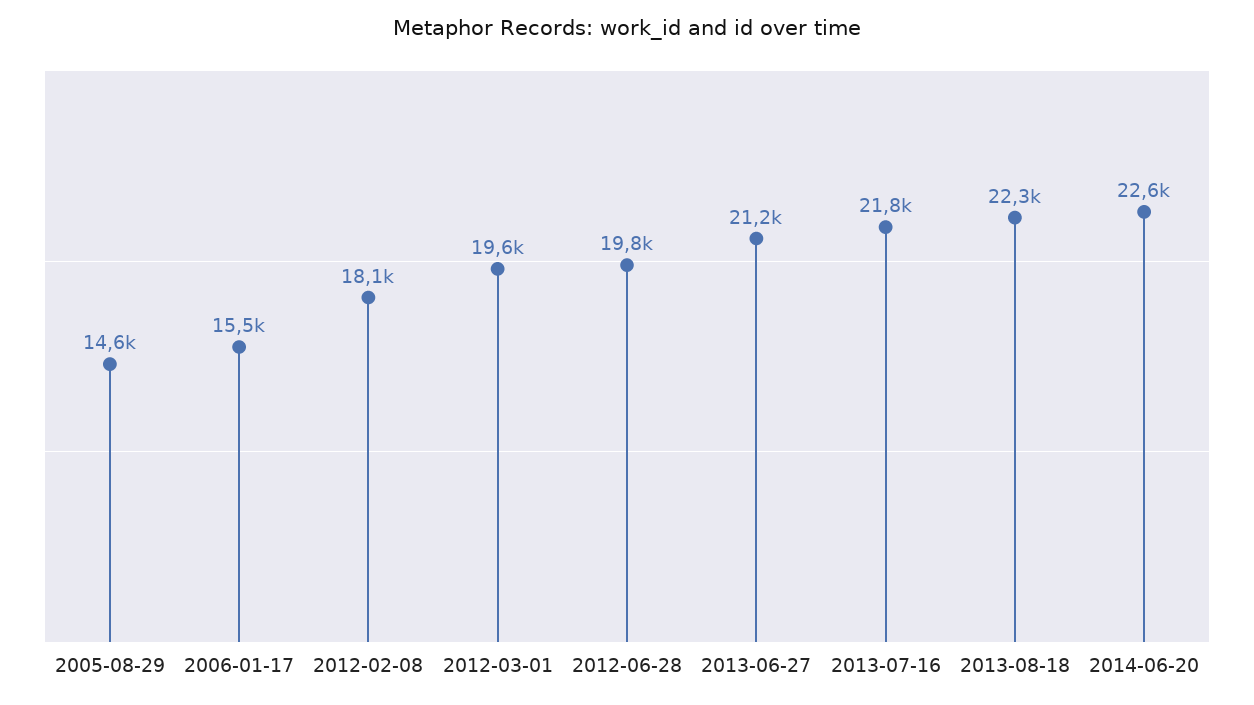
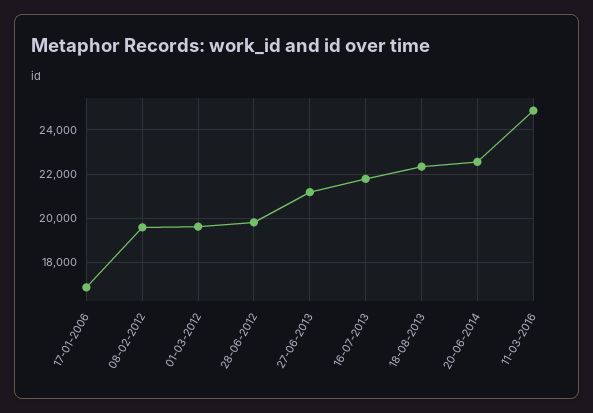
2005-08-29: 14600 -> none
2006-01-17: 15500 -> 17000
2012-02-08: 18100 -> 19500
11-03-2016: none -> 25000

